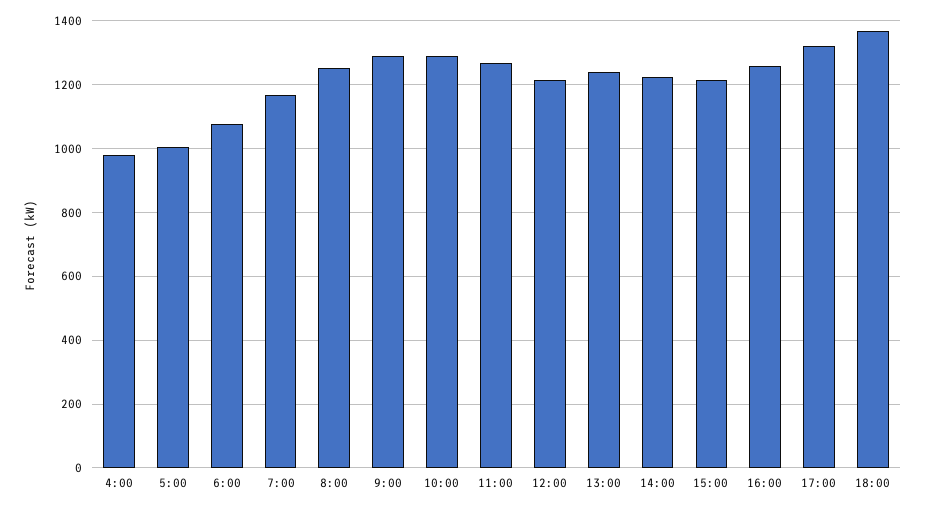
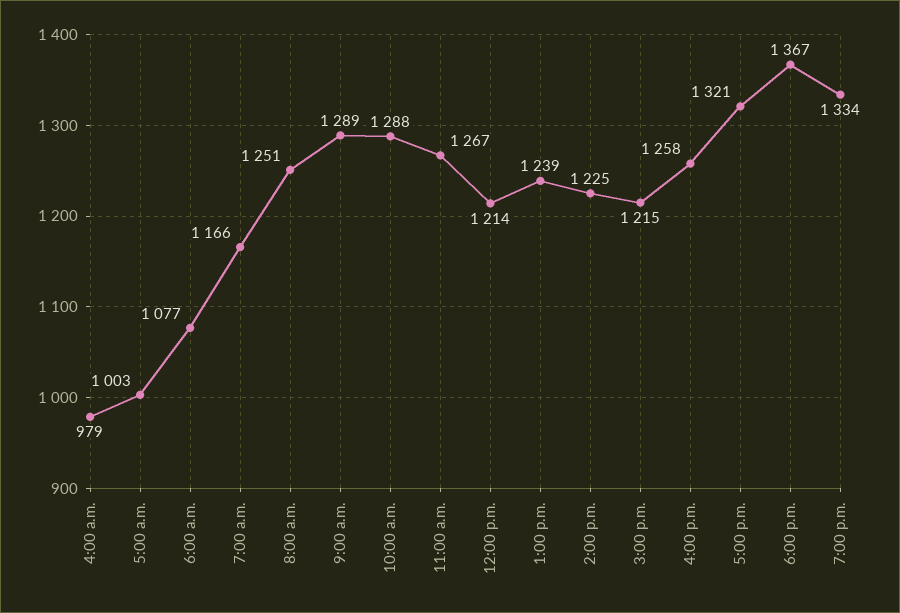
7:00 p.m.: none -> 1334

